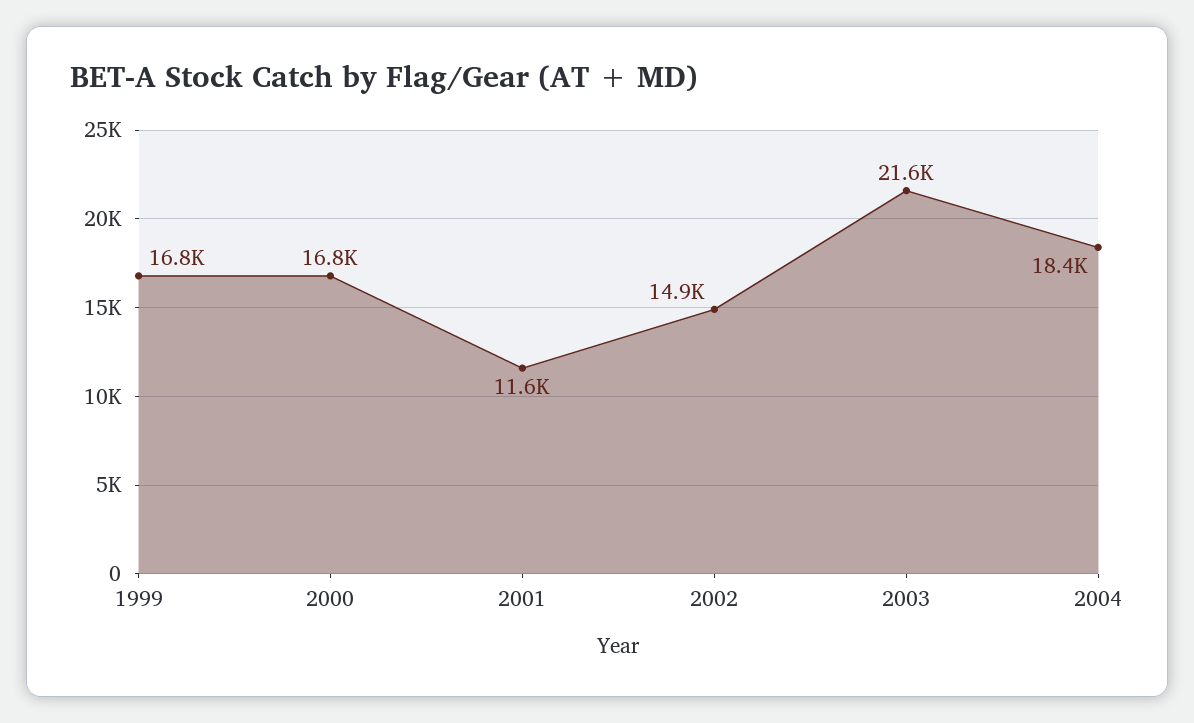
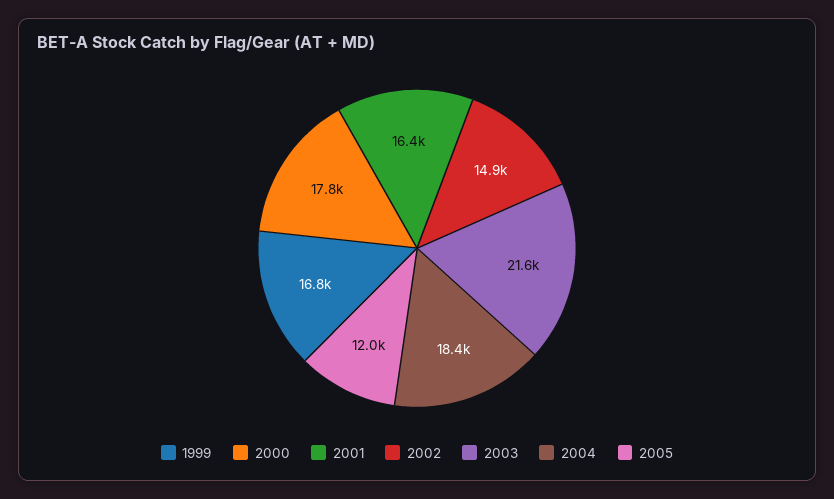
2000: 16800 -> 17800
2001: 11600 -> 16400
2005: none -> 12000

